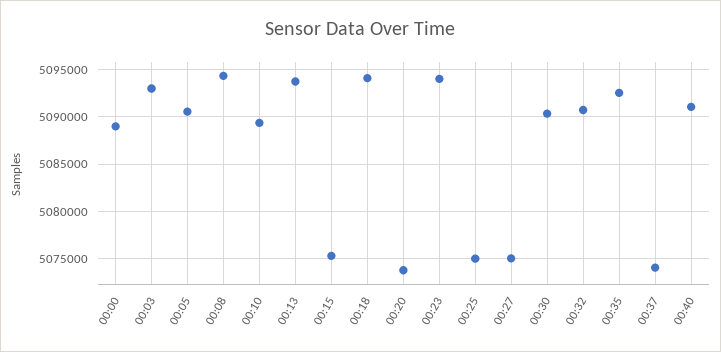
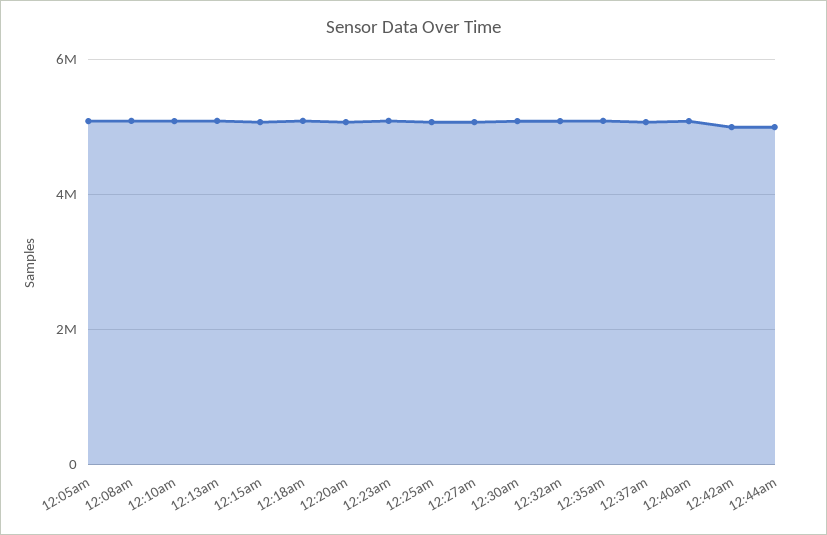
00:00: 5089000 -> none
00:03: 5093000 -> none
12:42am: none -> 5000000
12:44am: none -> 5000000

